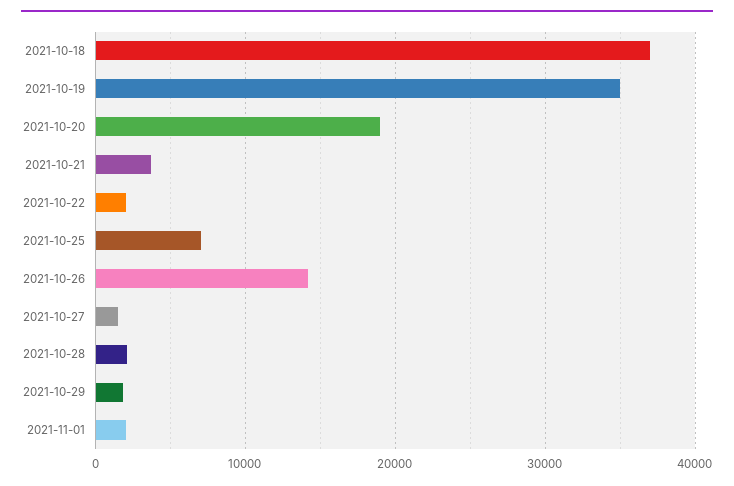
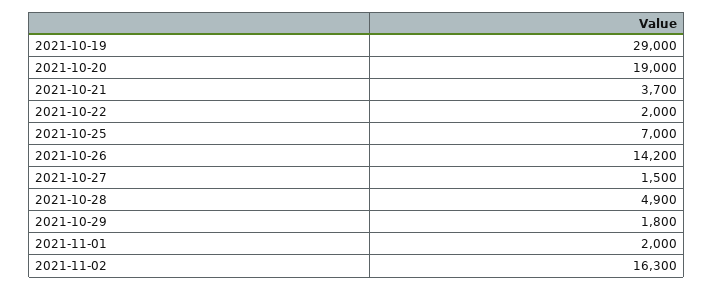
2021-10-18: 37000 -> none
2021-10-19: 35000 -> 29000
2021-10-28: 2000 -> 4900
2021-11-02: none -> 16300

